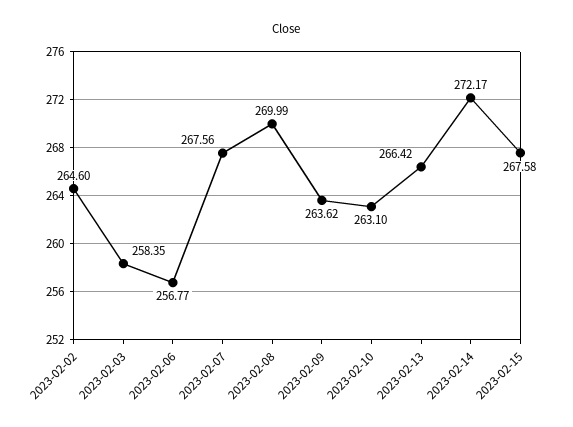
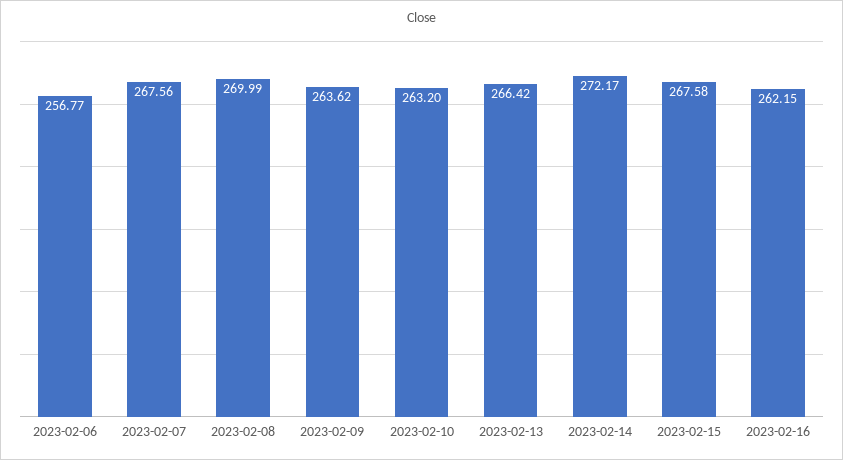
2023-02-02: 264.6 -> none
2023-02-03: 258.35 -> none
2023-02-10: 263.1 -> 263.2
2023-02-16: none -> 262.15

